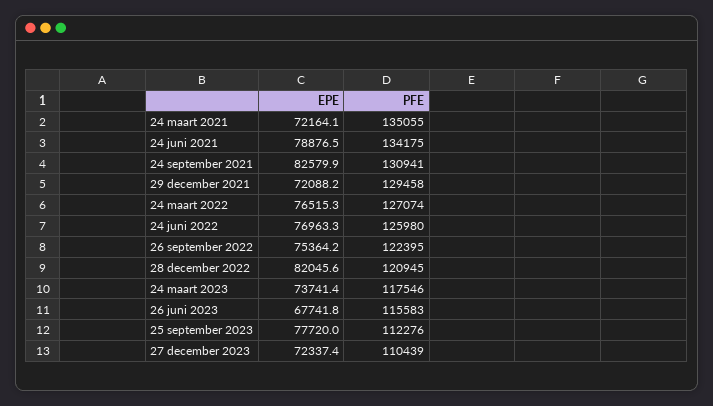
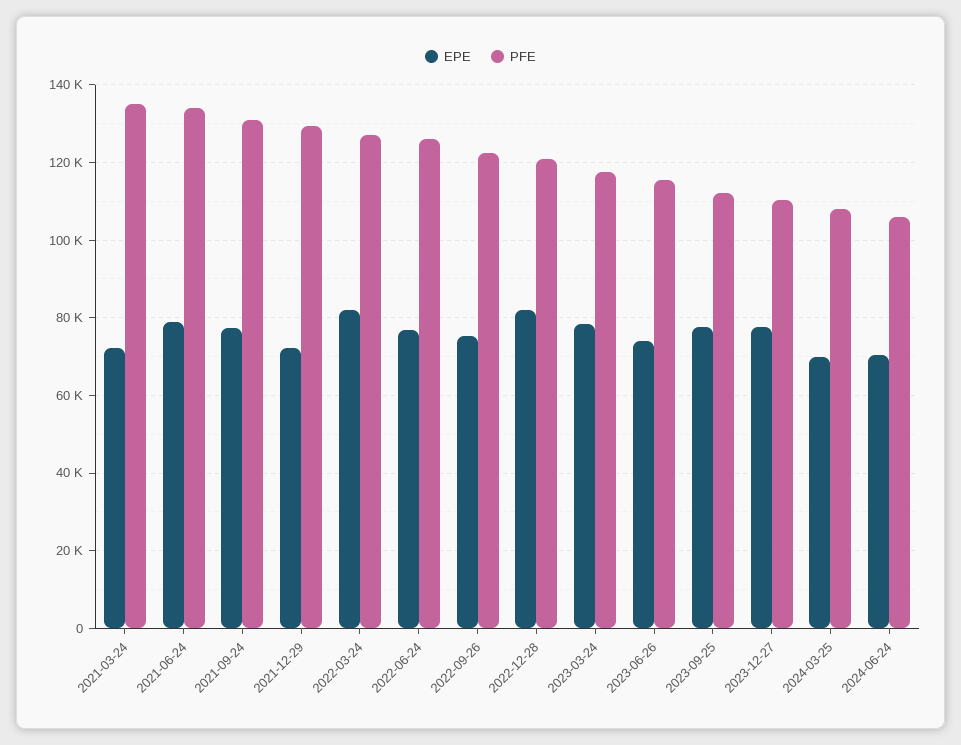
EPE, 24 september 2021: 82579.9 -> 78000
EPE, 24 maart 2022: 76515.3 -> 82000
EPE, 24 maart 2023: 73741.4 -> 78000
EPE, 26 juni 2023: 67741.8 -> 74000
EPE, 27 december 2023: 72337.4 -> 78000
EPE, 2024-03-25: none -> 70000
PFE, 2024-03-25: none -> 108000
EPE, 2024-06-24: none -> 70000
PFE, 2024-06-24: none -> 106000

